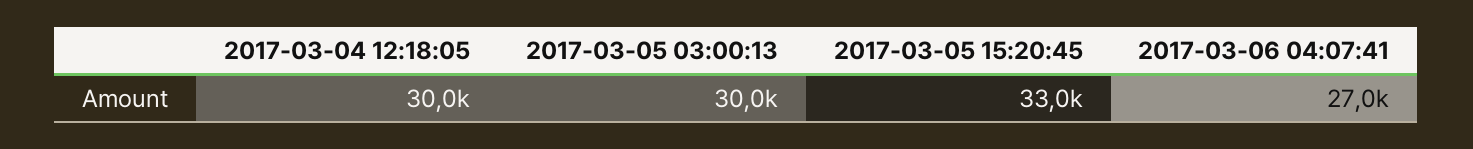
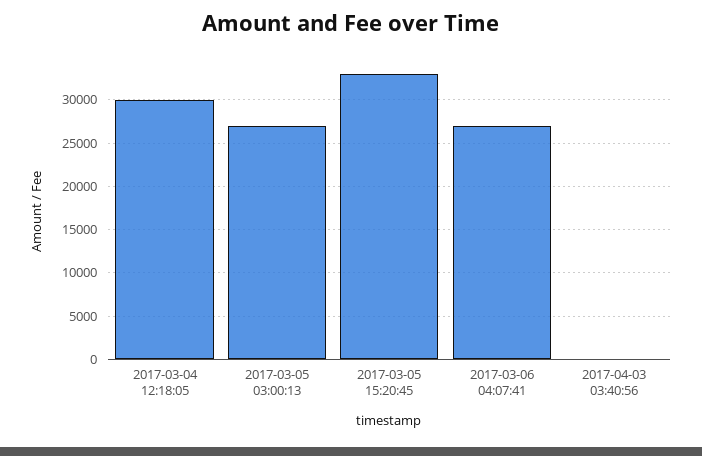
2017-03-05 03:00:13: 30000 -> 27000
2017-04-03 03:40:56: none -> 0

